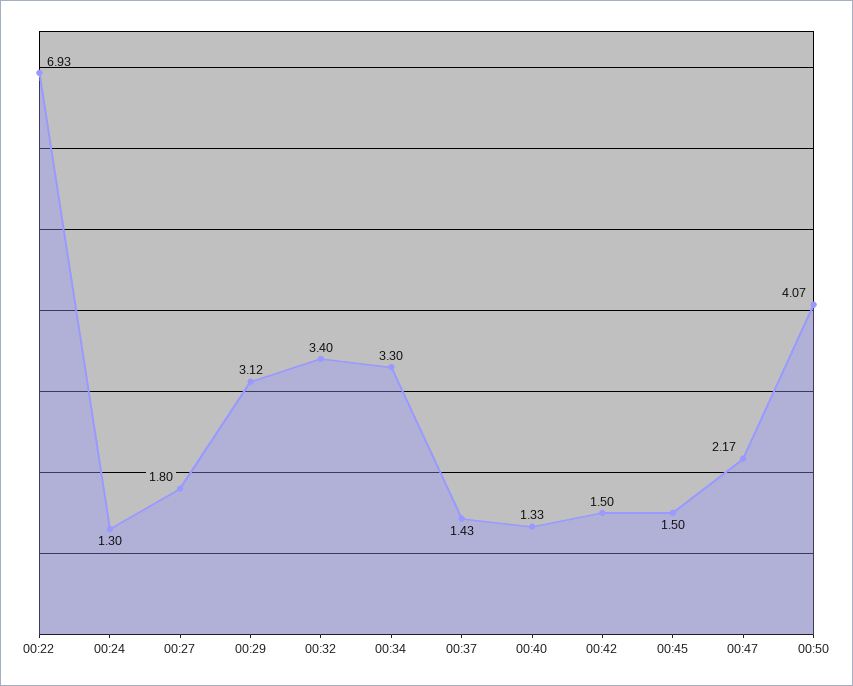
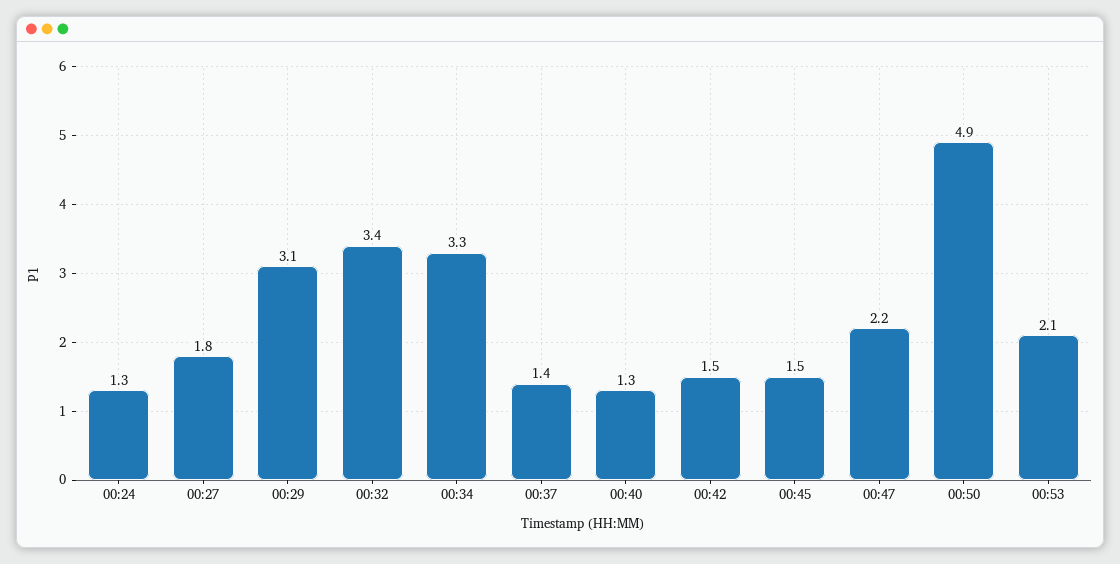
00:22: 6.93 -> none
00:50: 4.07 -> 4.9
00:53: none -> 2.1

